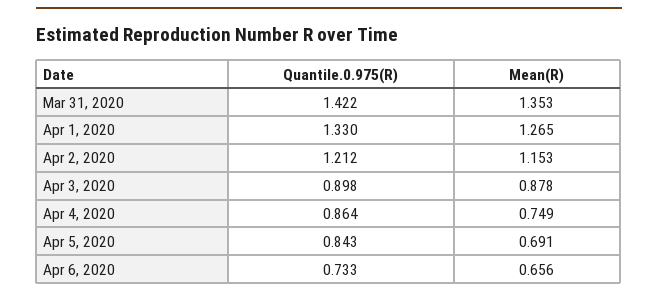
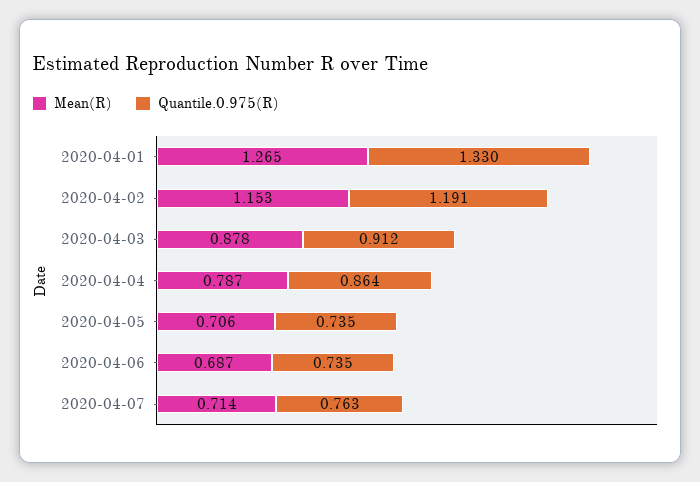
Quantile.0.975(R), Mar 31, 2020: 1.422 -> none
Mean(R), Mar 31, 2020: 1.353 -> none
Quantile.0.975(R), Apr 2, 2020: 1.212 -> 1.191
Quantile.0.975(R), Apr 3, 2020: 0.898 -> 0.912
Mean(R), Apr 4, 2020: 0.749 -> 0.787
Quantile.0.975(R), Apr 5, 2020: 0.843 -> 0.735
Mean(R), Apr 5, 2020: 0.691 -> 0.706
Quantile.0.975(R), Apr 6, 2020: 0.733 -> 0.735
Mean(R), Apr 6, 2020: 0.656 -> 0.687
Mean(R), 2020-04-07: none -> 0.714
Quantile.0.975(R), 2020-04-07: none -> 0.763

